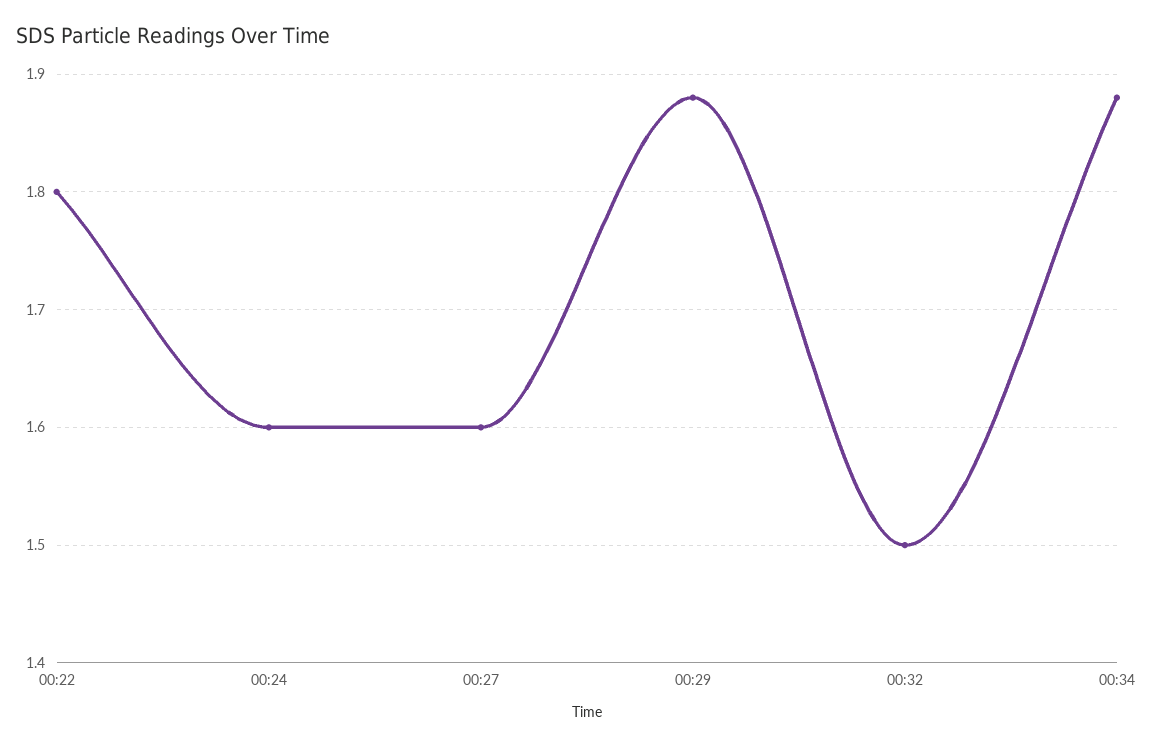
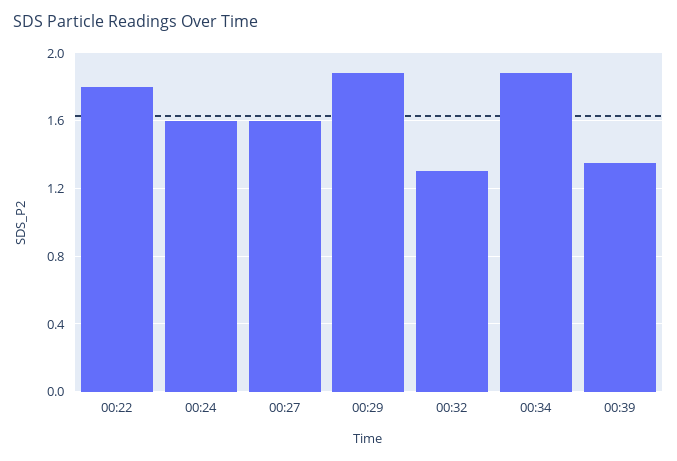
00:32: 1.5 -> 1.3
00:39: none -> 1.35

